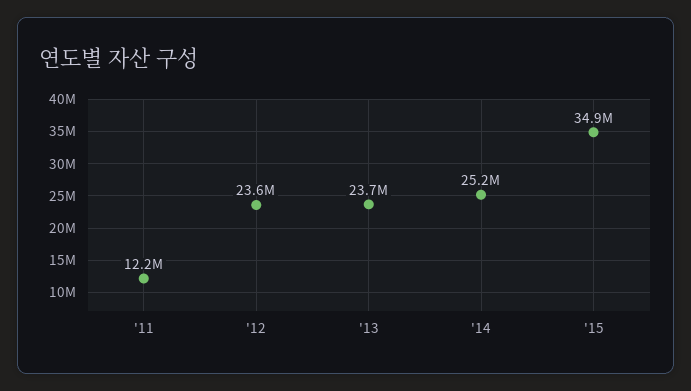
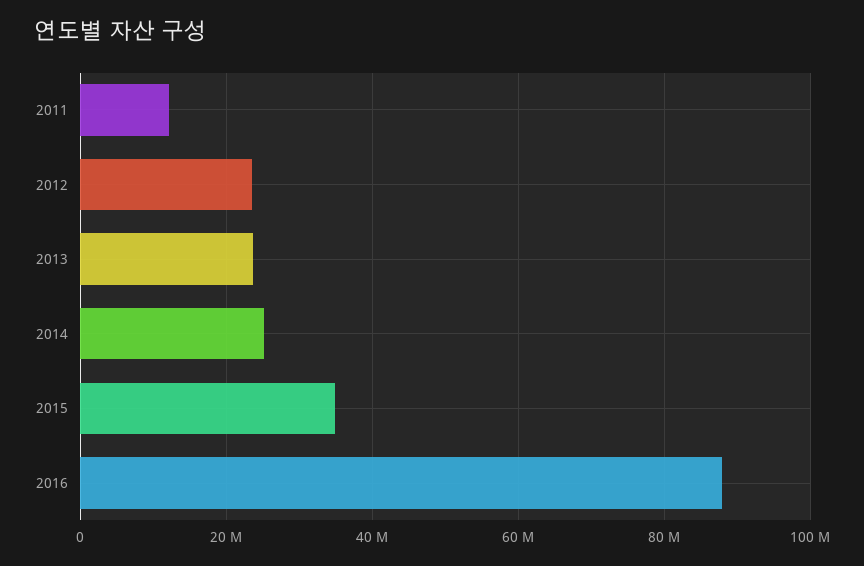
2016: none -> 88000000

